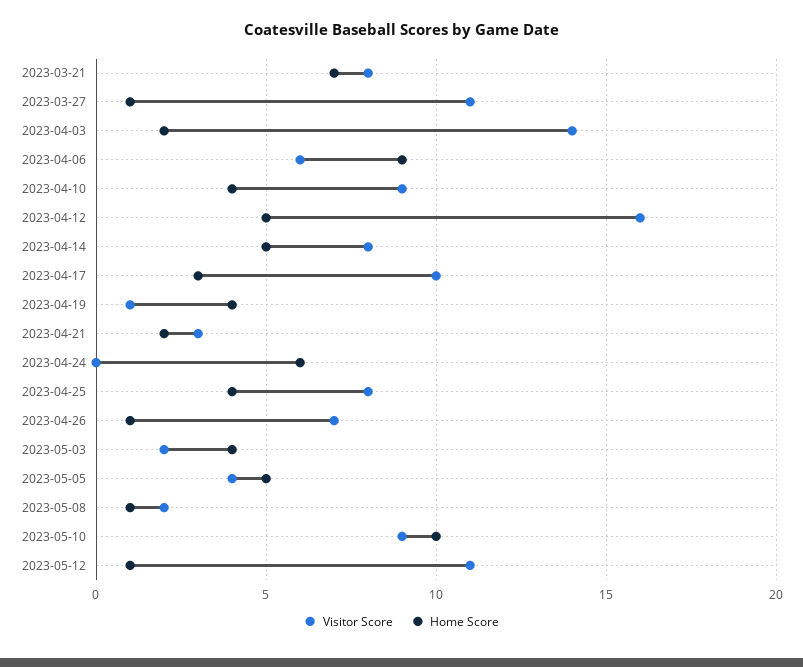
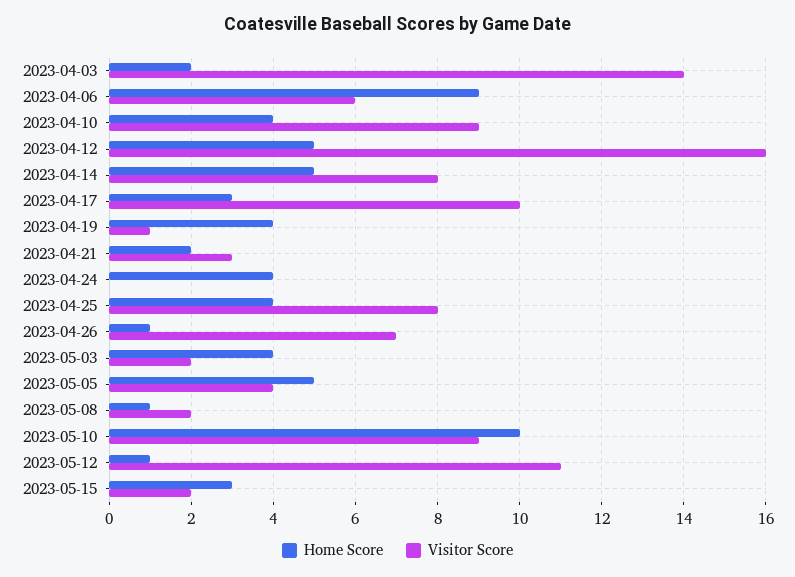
Visitor Score, 2023-03-21: 8 -> none
Home Score, 2023-03-21: 7 -> none
Visitor Score, 2023-03-27: 11 -> none
Home Score, 2023-03-27: 1 -> none
Home Score, 2023-04-24: 6 -> 4
Home Score, 2023-05-15: none -> 3
Visitor Score, 2023-05-15: none -> 2

